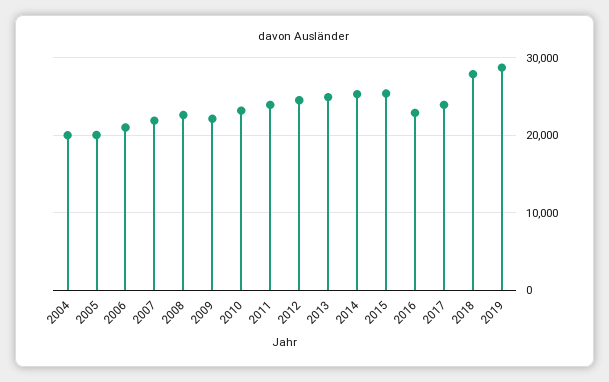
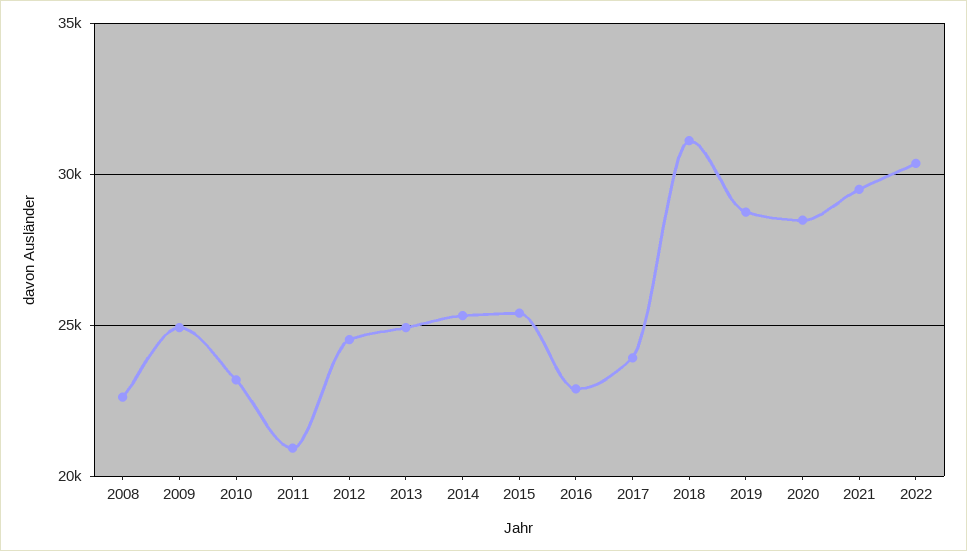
2004: 20000 -> none
2005: 20000 -> none
2006: 21000 -> none
2007: 22000 -> none
2009: 22000 -> 25000
2011: 24000 -> 21000
2018: 28000 -> 31000
2020: none -> 28500
2021: none -> 29500
2022: none -> 30500

